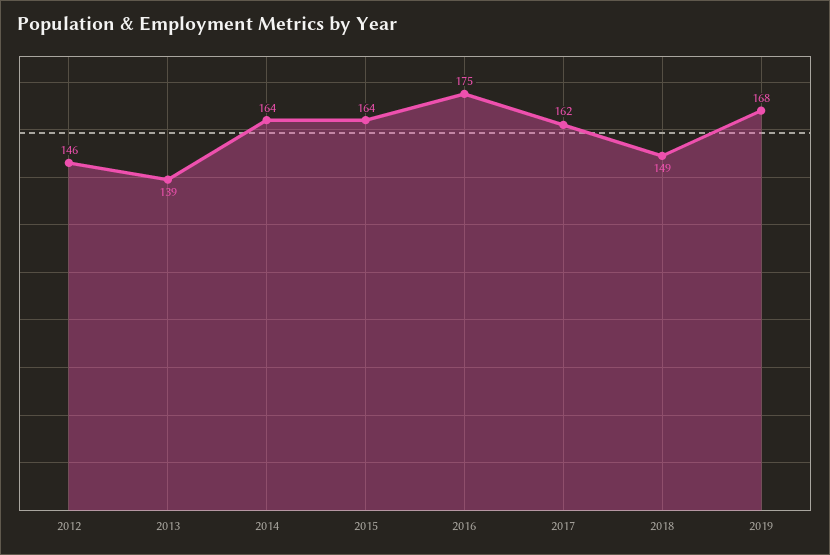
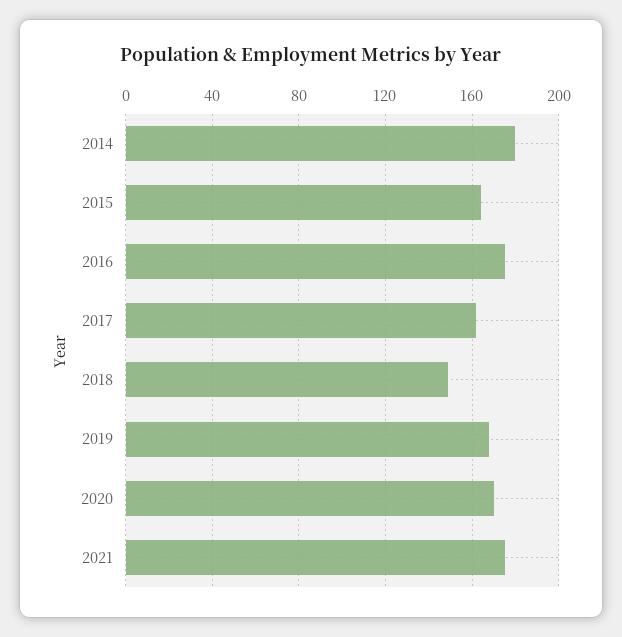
2012: 146 -> none
2013: 139 -> none
2014: 164 -> 180
2020: none -> 170
2021: none -> 175

